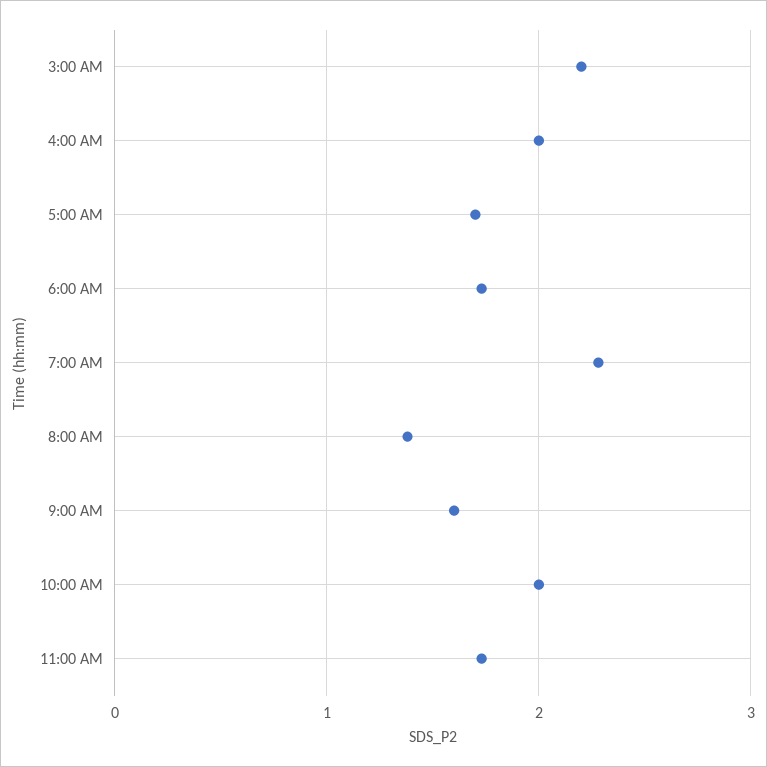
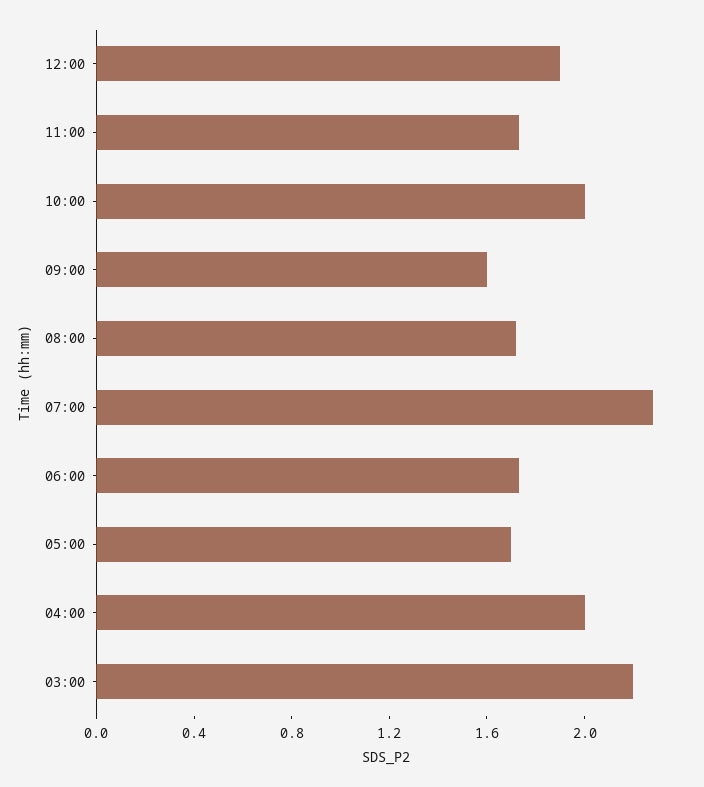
8:00 AM: 1.4 -> 1.7
12:00: none -> 1.9

